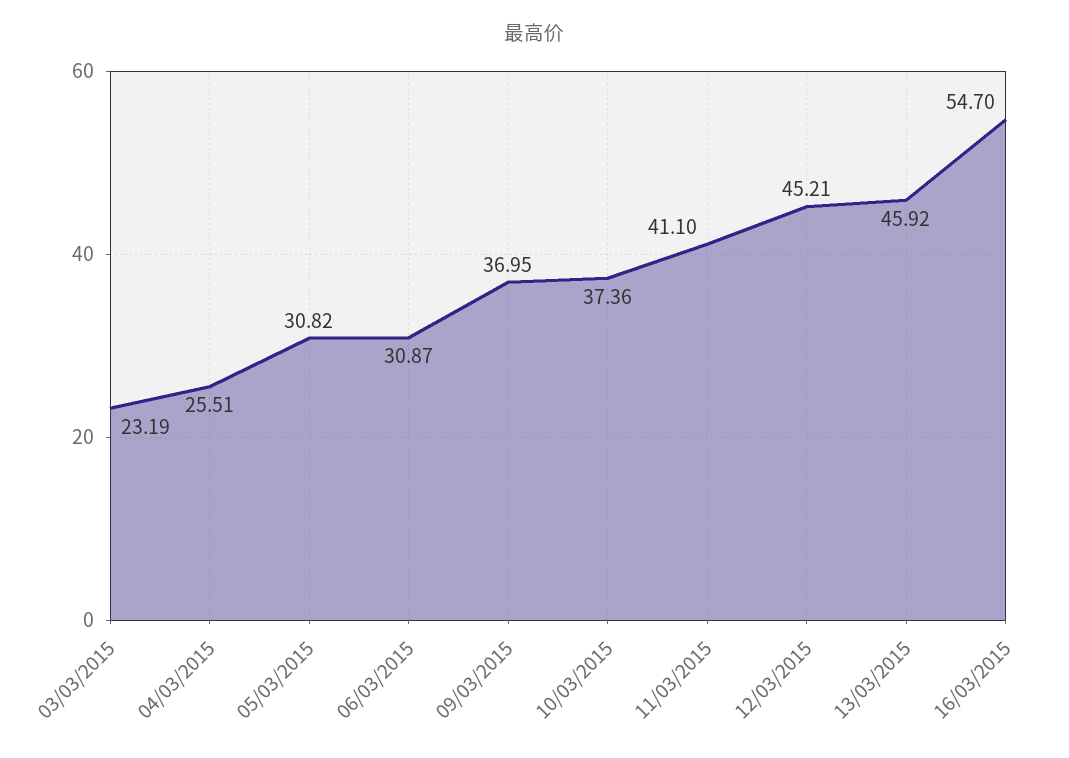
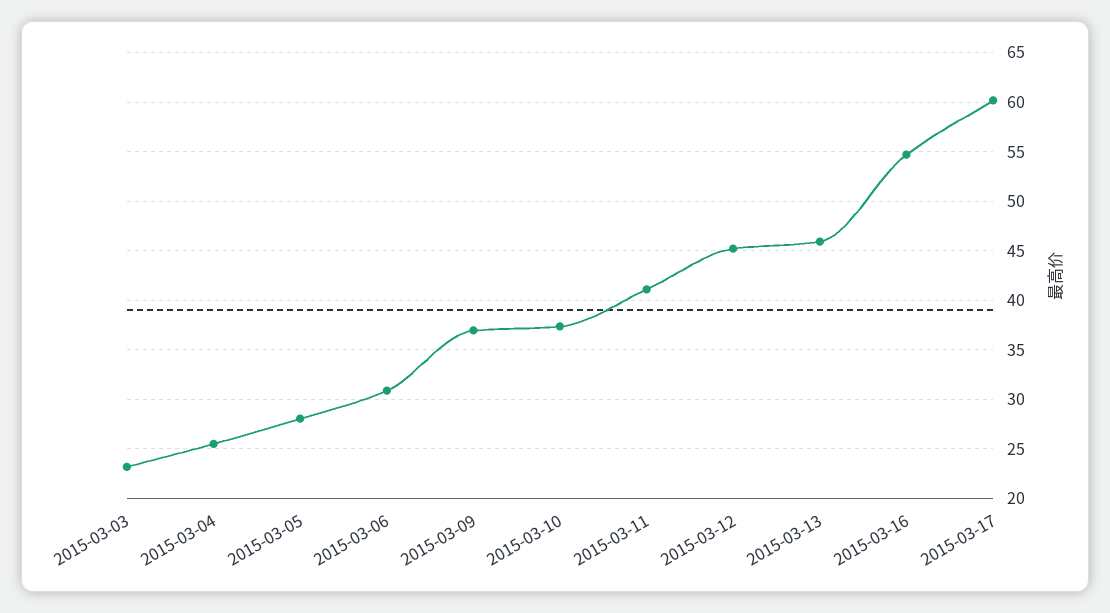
05/03/2015: 30.82 -> 28
2015-03-17: none -> 60

